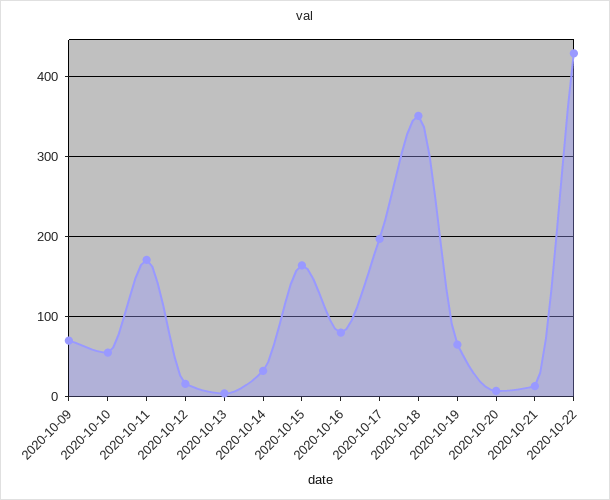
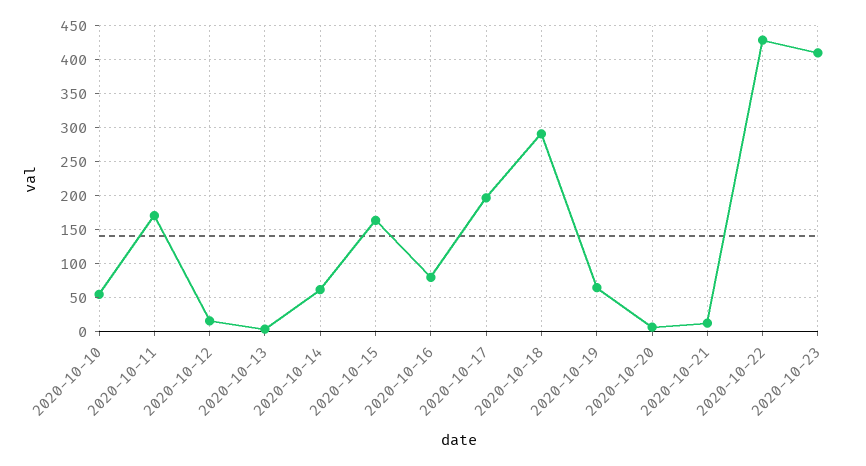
2020-10-09: 70 -> none
2020-10-14: 30 -> 60
2020-10-18: 350 -> 290
2020-10-23: none -> 410

